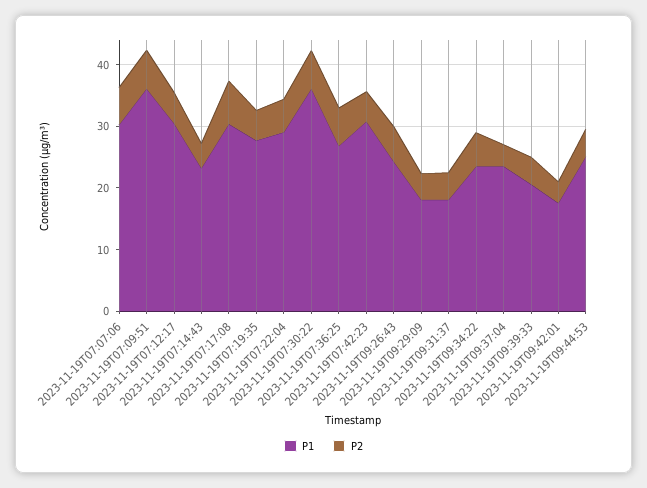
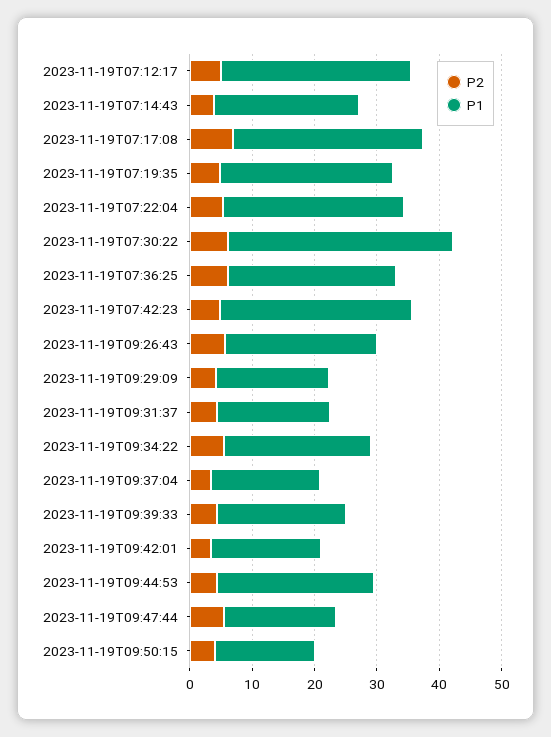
P1, 2023-11-19T07:07:06: 30 -> none
P2, 2023-11-19T07:07:06: 6 -> none
P1, 2023-11-19T07:09:51: 36 -> none
P2, 2023-11-19T07:09:51: 6 -> none
P1, 2023-11-19T09:37:04: 24 -> 18
P2, 2023-11-19T09:47:44: none -> 6
P1, 2023-11-19T09:47:44: none -> 18
P2, 2023-11-19T09:50:15: none -> 4
P1, 2023-11-19T09:50:15: none -> 16

